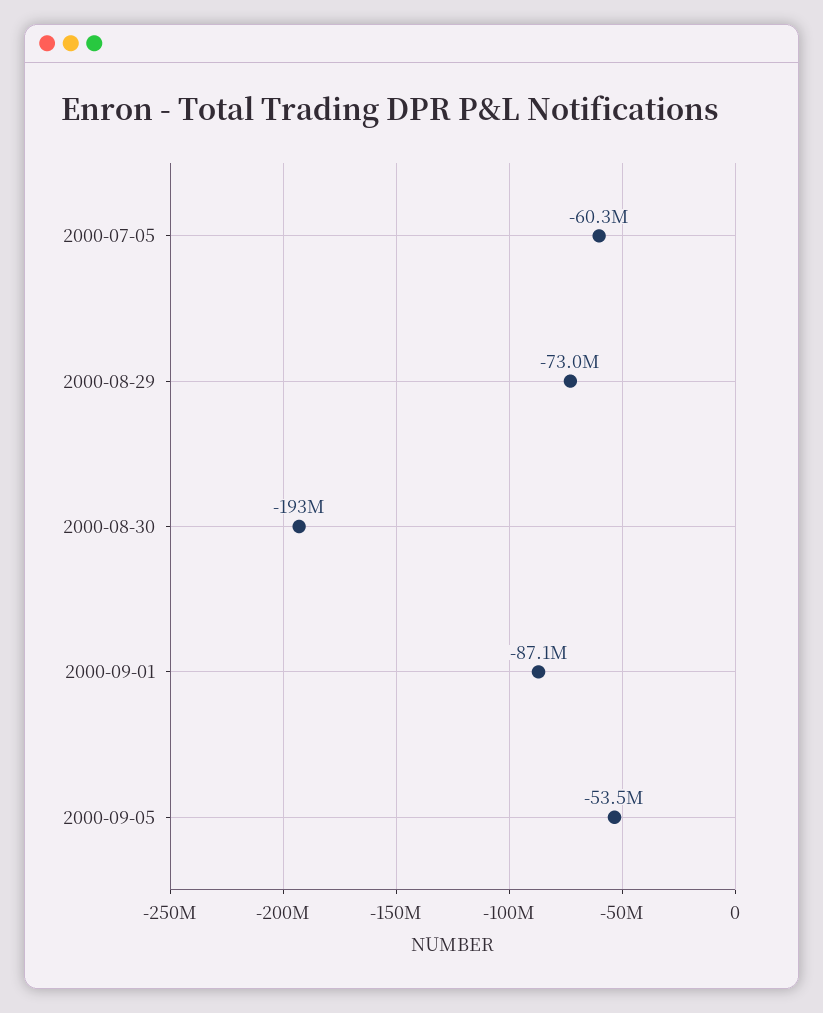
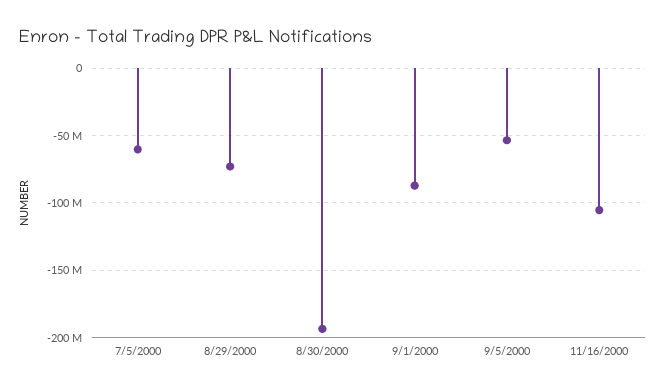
11/16/2000: none -> -105000000

